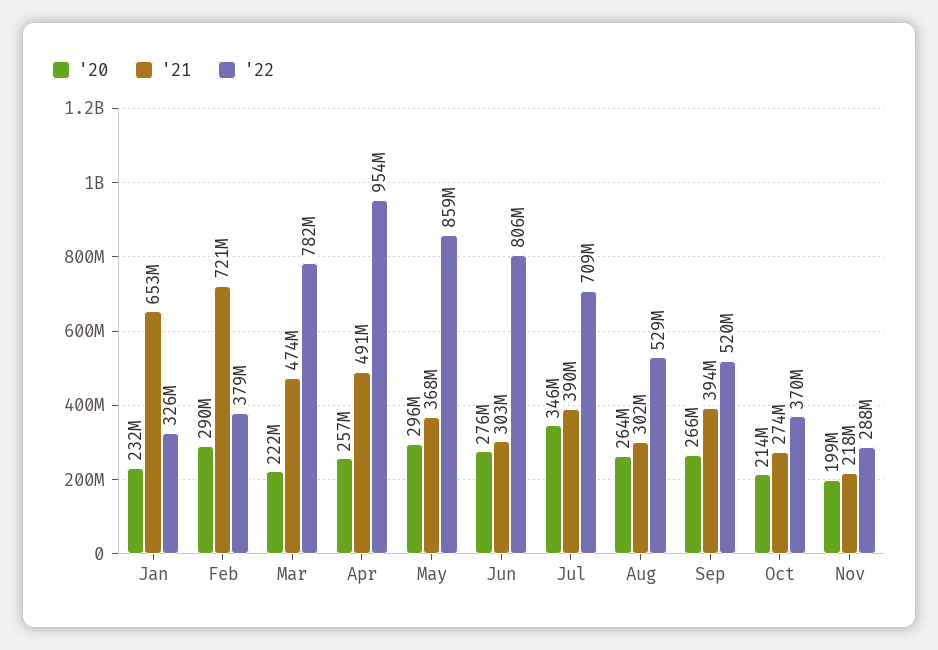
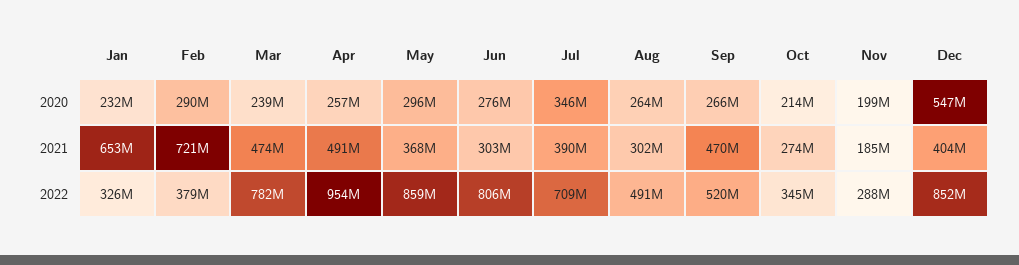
'20, Mar: 222000000 -> 239000000
'22, Aug: 529000000 -> 491000000
'21, Sep: 394000000 -> 470000000
'22, Oct: 370000000 -> 345000000
'21, Nov: 218000000 -> 185000000
'20, Dec: none -> 547000000
'21, Dec: none -> 404000000
'22, Dec: none -> 852000000

